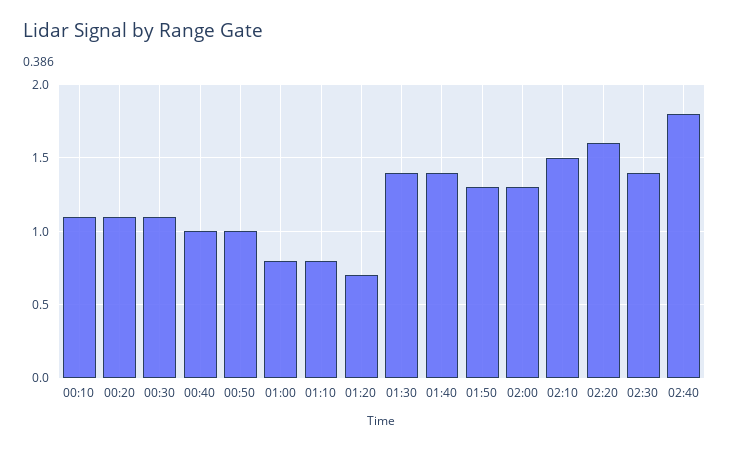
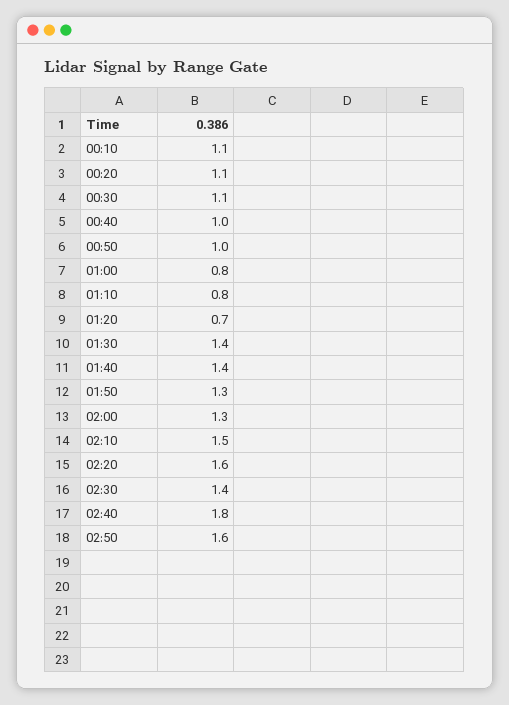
02:50: none -> 1.6

